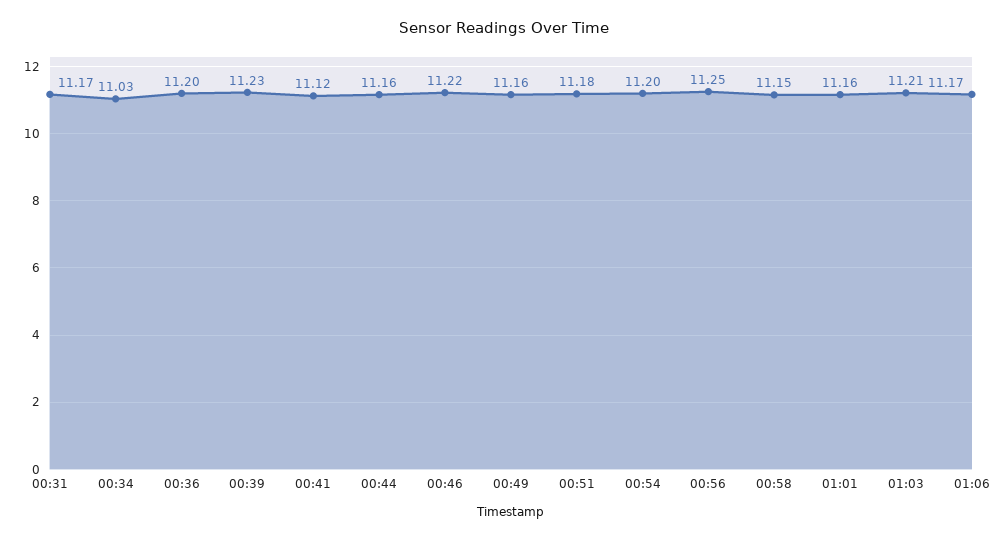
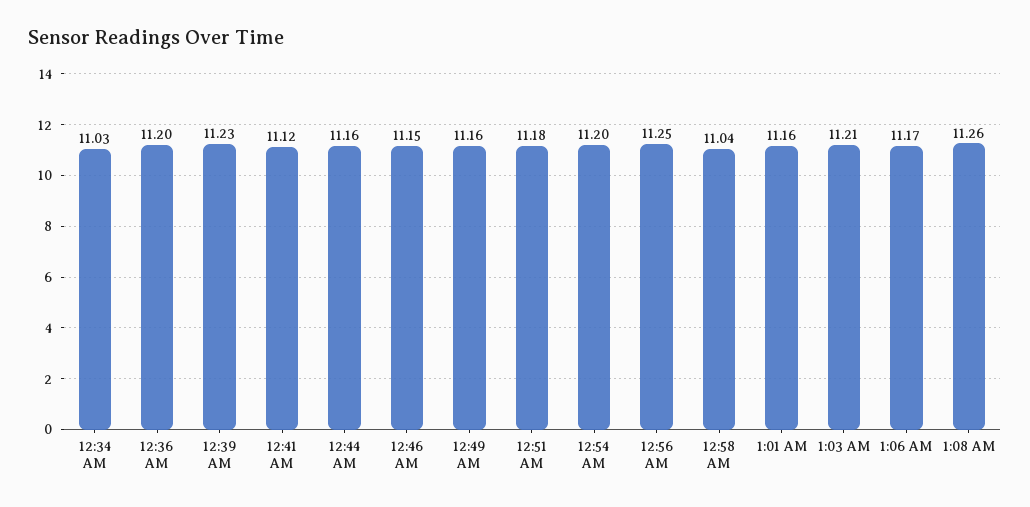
00:31: 11.17 -> none
00:46: 11.22 -> 11.15
00:58: 11.15 -> 11.04
1:08 AM: none -> 11.26

